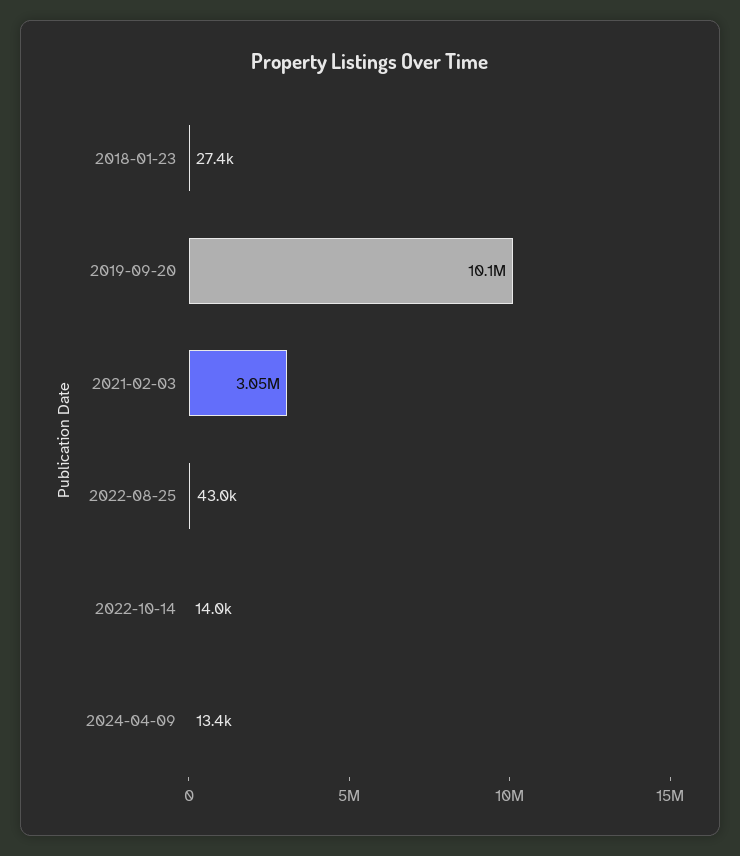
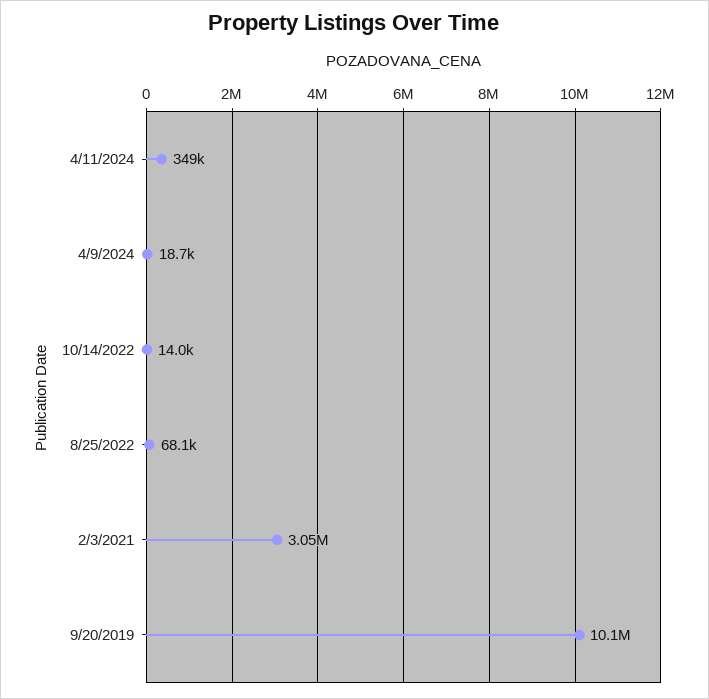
2018-01-23: 27400 -> none
2022-08-25: 43000 -> 68100
2024-04-09: 13400 -> 18700
4/11/2024: none -> 349000

